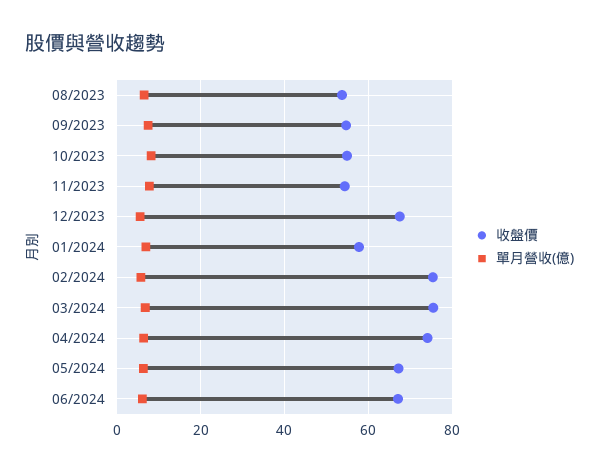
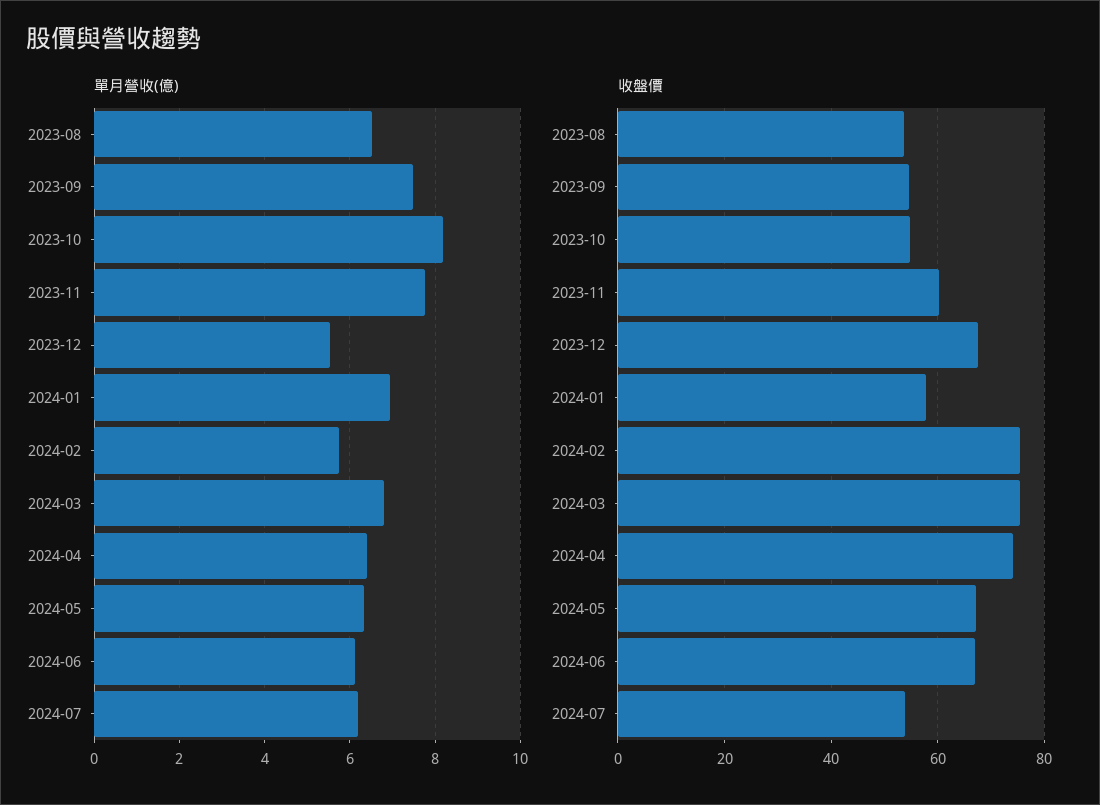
收盤價, 11/2023: 54 -> 60
單月營收(億), 2024-07: none -> 6.2
收盤價, 2024-07: none -> 54

